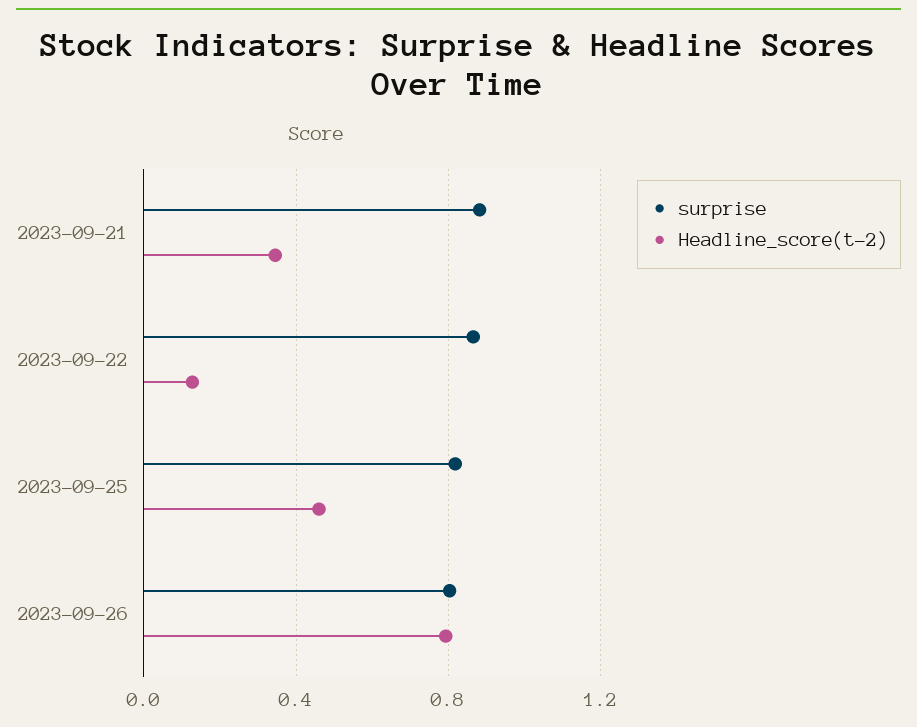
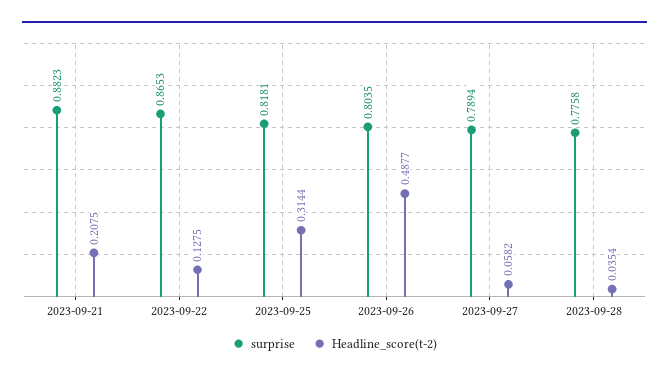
Headline_score(t-2), 2023-09-21: 0.35 -> 0.2075
Headline_score(t-2), 2023-09-25: 0.45 -> 0.3144
Headline_score(t-2), 2023-09-26: 0.8 -> 0.4877
surprise, 2023-09-27: none -> 0.7894
Headline_score(t-2), 2023-09-27: none -> 0.0582
surprise, 2023-09-28: none -> 0.7758
Headline_score(t-2), 2023-09-28: none -> 0.0354

